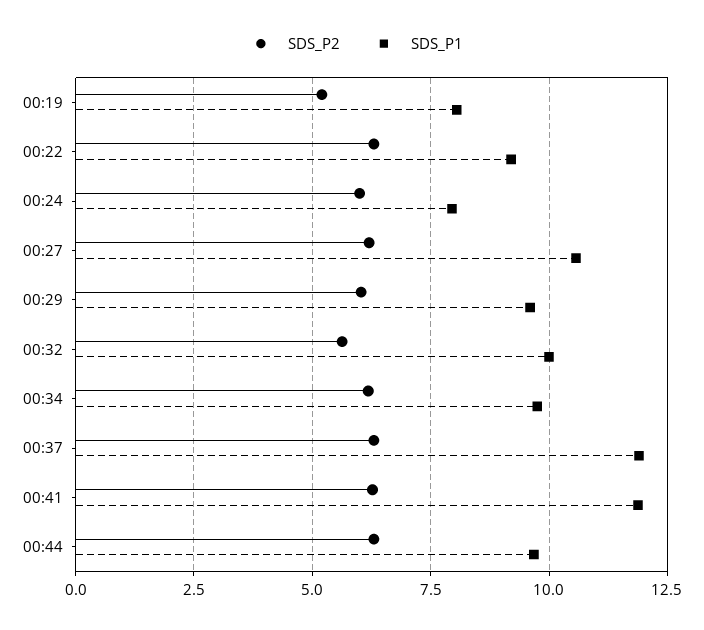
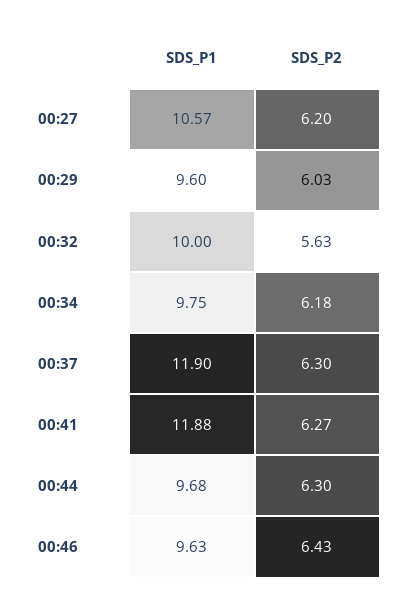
SDS_P2, 00:19: 5.25 -> none
SDS_P1, 00:19: 8 -> none
SDS_P2, 00:22: 6.25 -> none
SDS_P1, 00:22: 9.25 -> none
SDS_P2, 00:24: 6 -> none
SDS_P1, 00:24: 8 -> none
SDS_P1, 00:46: none -> 9.63
SDS_P2, 00:46: none -> 6.43

